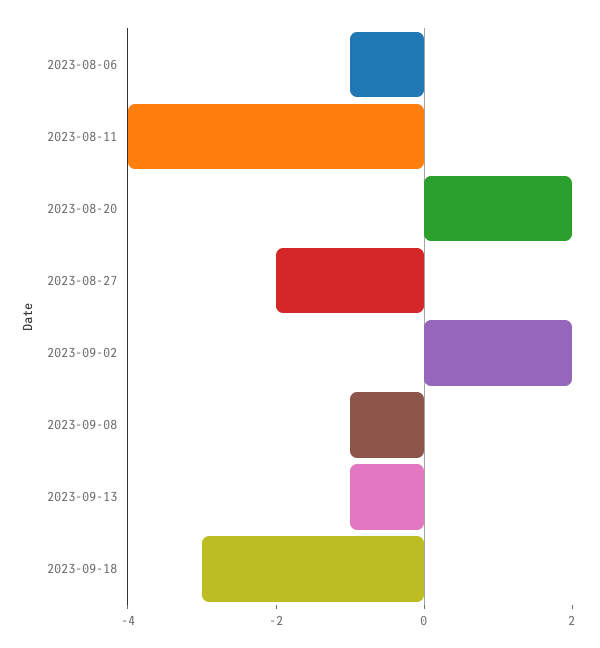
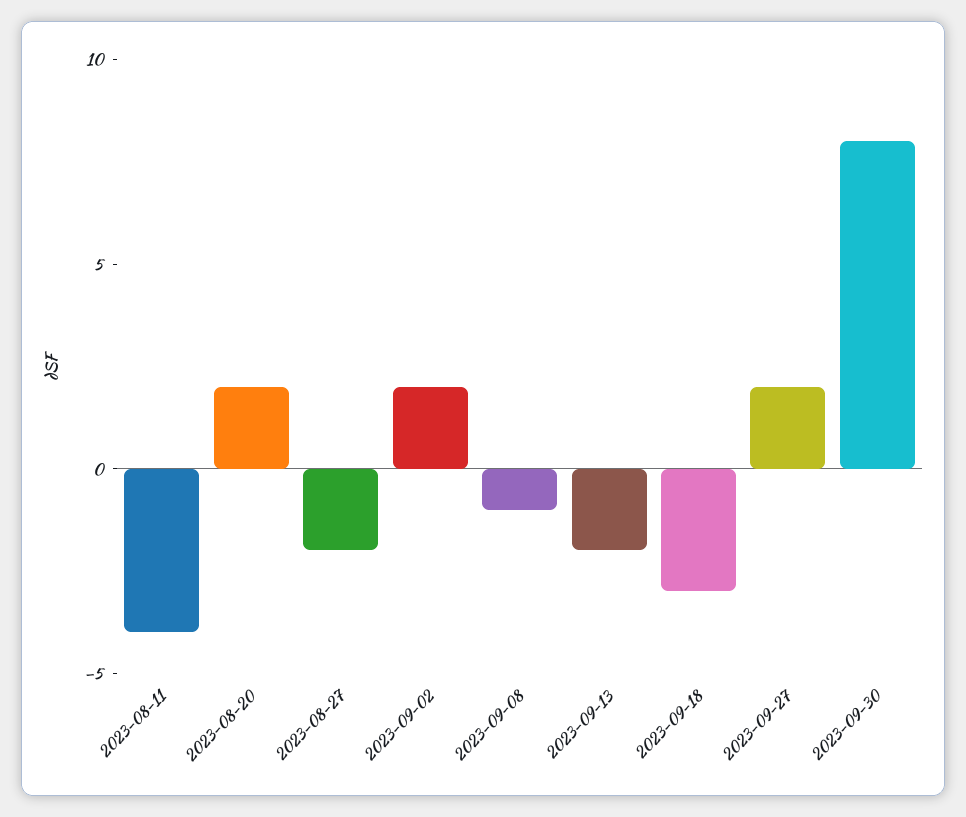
2023-08-06: -1 -> none
2023-09-13: -1 -> -2
2023-09-27: none -> 2
2023-09-30: none -> 8

